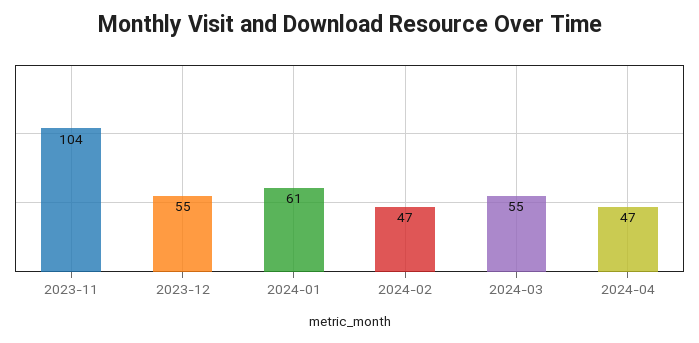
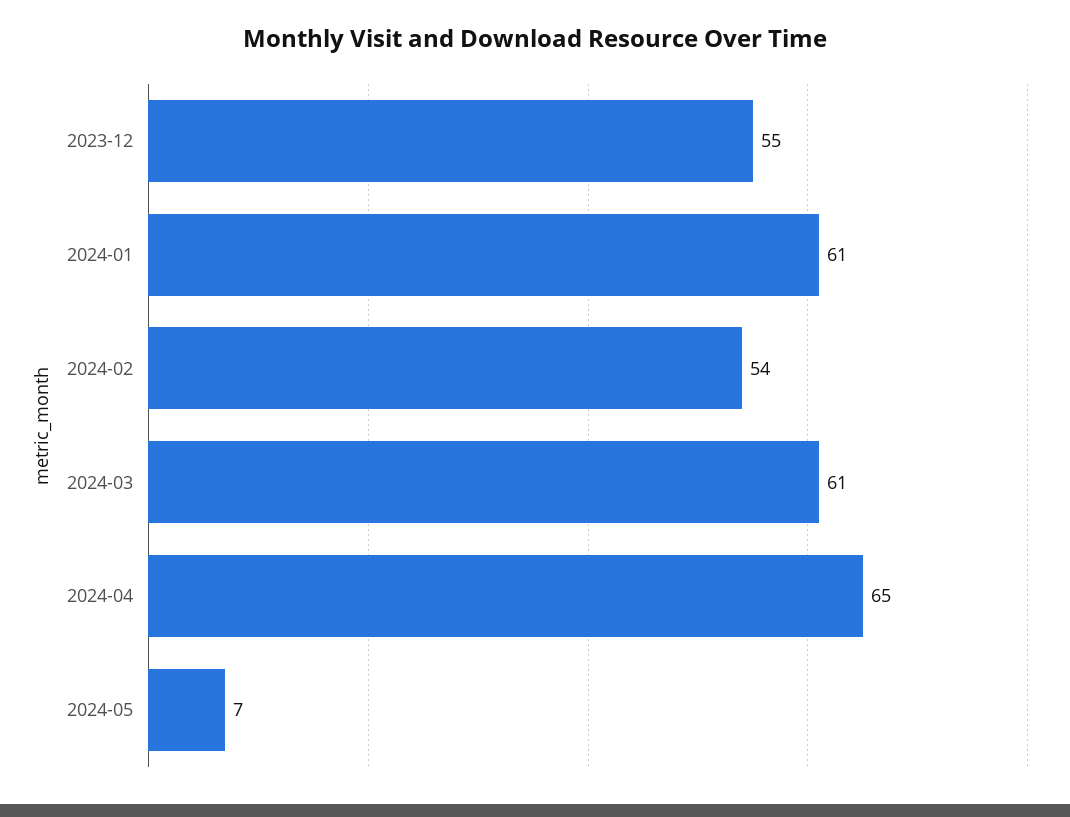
2023-11: 104 -> none
2024-02: 47 -> 54
2024-03: 55 -> 61
2024-04: 47 -> 65
2024-05: none -> 7

